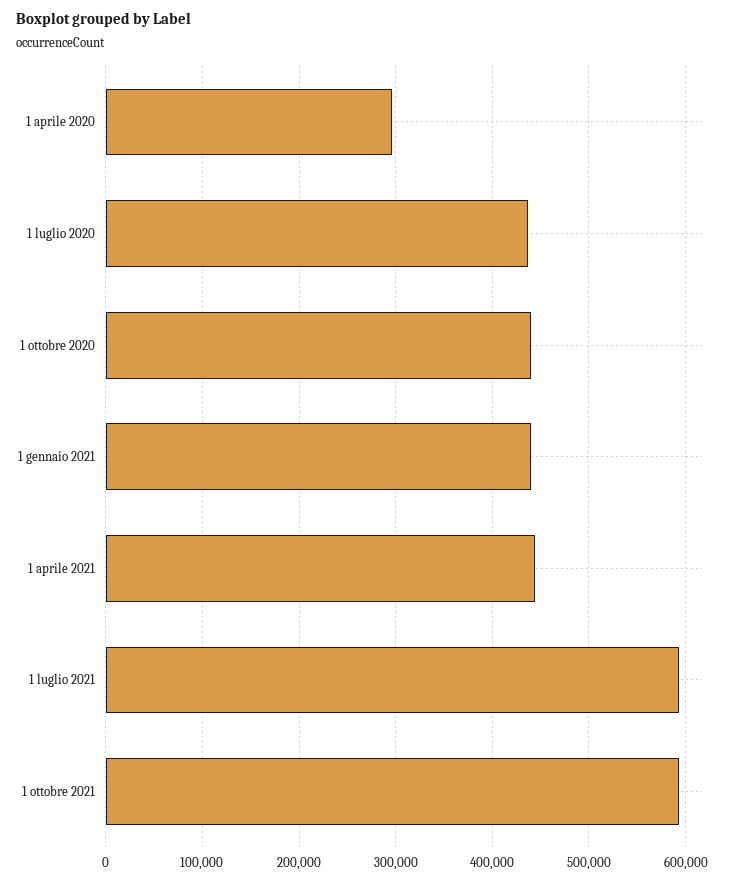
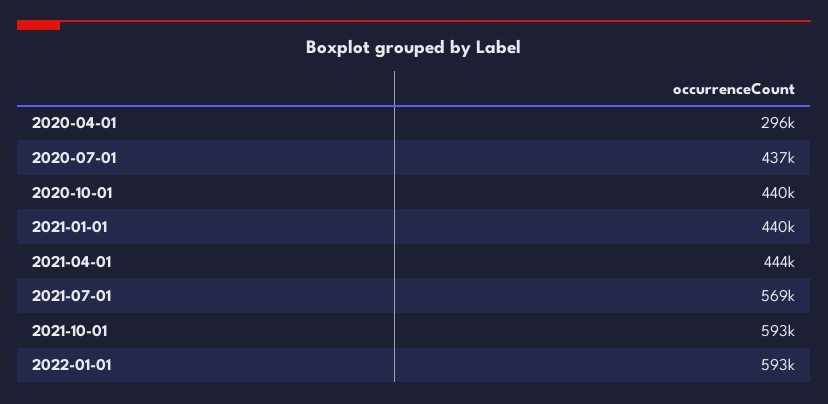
1 luglio 2021: 590000 -> 569000
2022-01-01: none -> 593000

